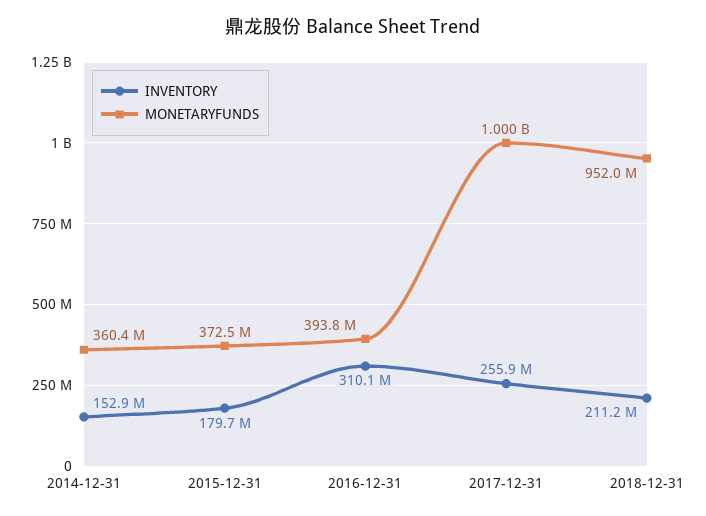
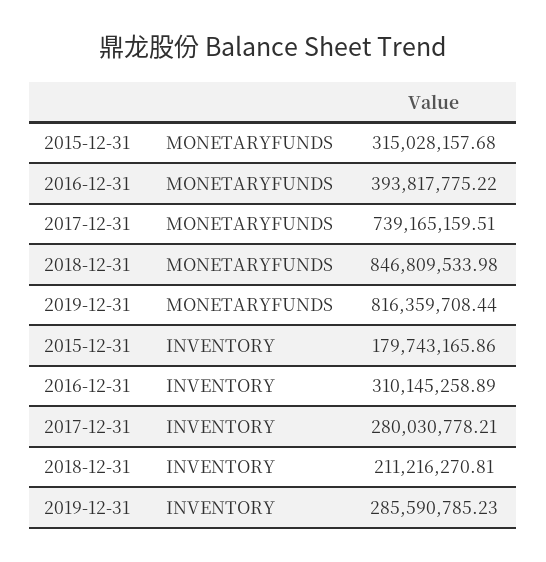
INVENTORY, 2014-12-31: 152900000 -> none
MONETARYFUNDS, 2014-12-31: 360400000 -> none
MONETARYFUNDS, 2015-12-31: 372500000 -> 315028157.68
INVENTORY, 2017-12-31: 255900000 -> 280030778.21
MONETARYFUNDS, 2017-12-31: 1000000000 -> 739165159.51
MONETARYFUNDS, 2018-12-31: 952000000 -> 846809533.98
MONETARYFUNDS, 2019-12-31: none -> 816359708.44
INVENTORY, 2019-12-31: none -> 285590785.23

